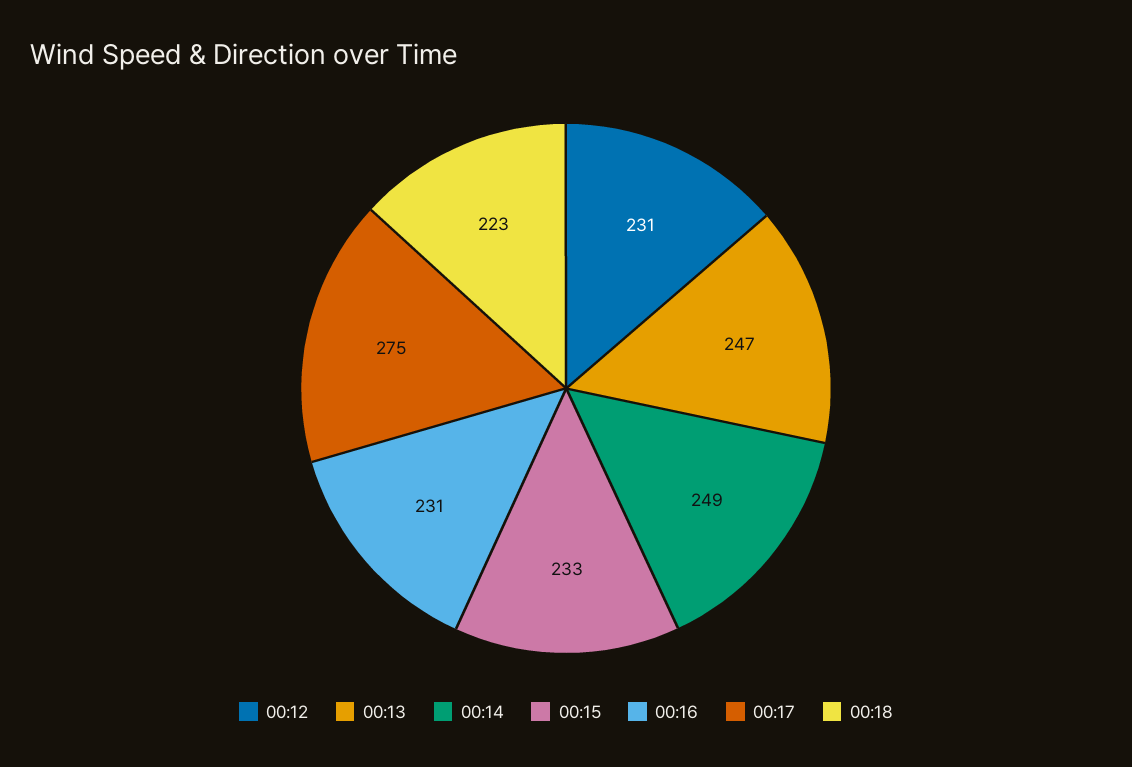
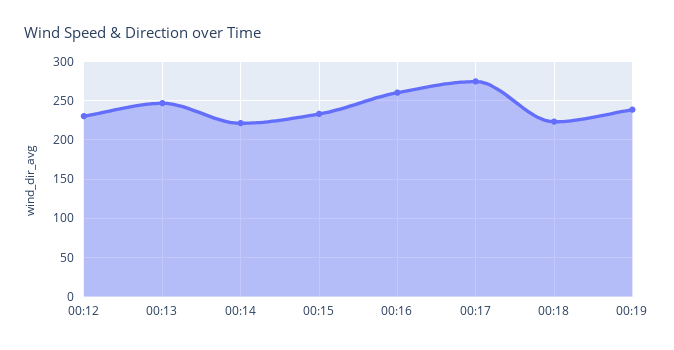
00:14: 249 -> 220
00:16: 231 -> 260
00:19: none -> 240

